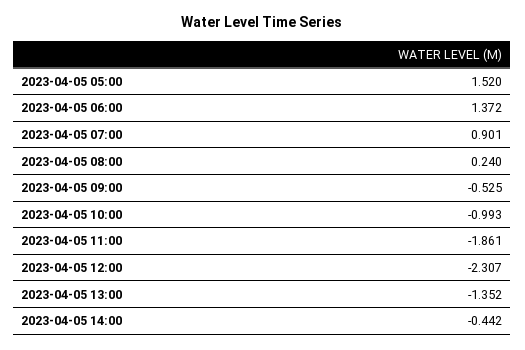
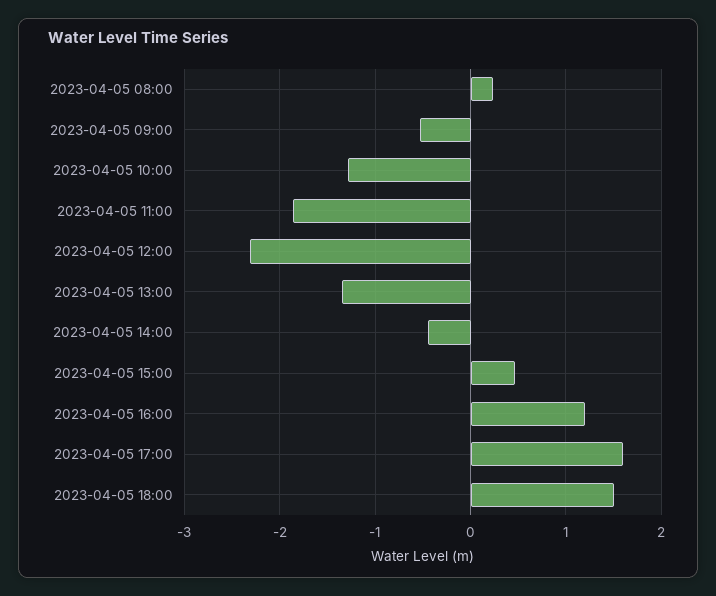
2023-04-05 05:00: 1.52 -> none
2023-04-05 06:00: 1.372 -> none
2023-04-05 07:00: 0.901 -> none
2023-04-05 10:00: -0.993 -> -1.3
2023-04-05 15:00: none -> 0.5
2023-04-05 16:00: none -> 1.2
2023-04-05 17:00: none -> 1.6
2023-04-05 18:00: none -> 1.5

